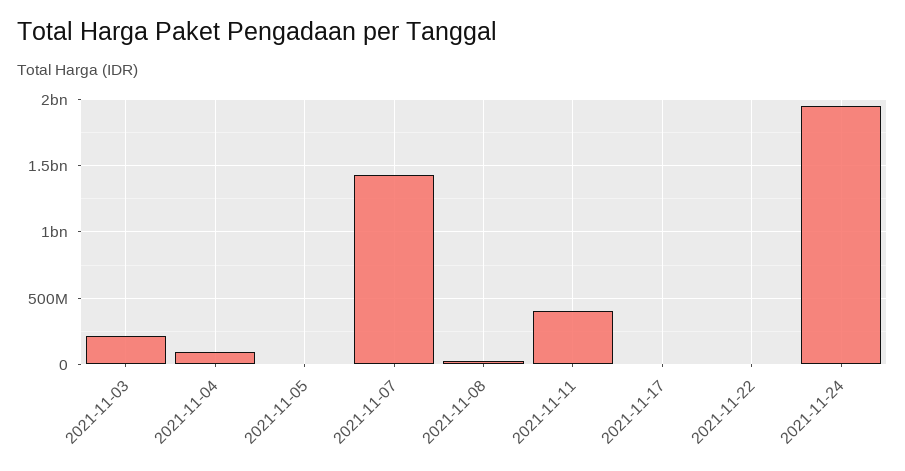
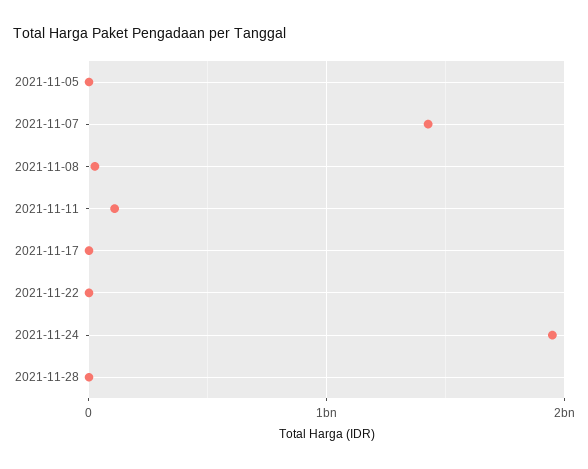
2021-11-03: 200000000 -> none
2021-11-04: 100000000 -> none
2021-11-11: 400000000 -> 100000000
2021-11-28: none -> 0

